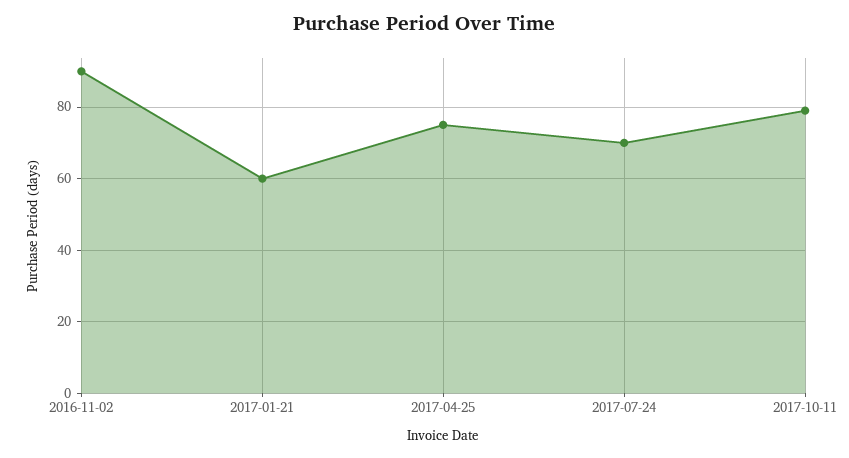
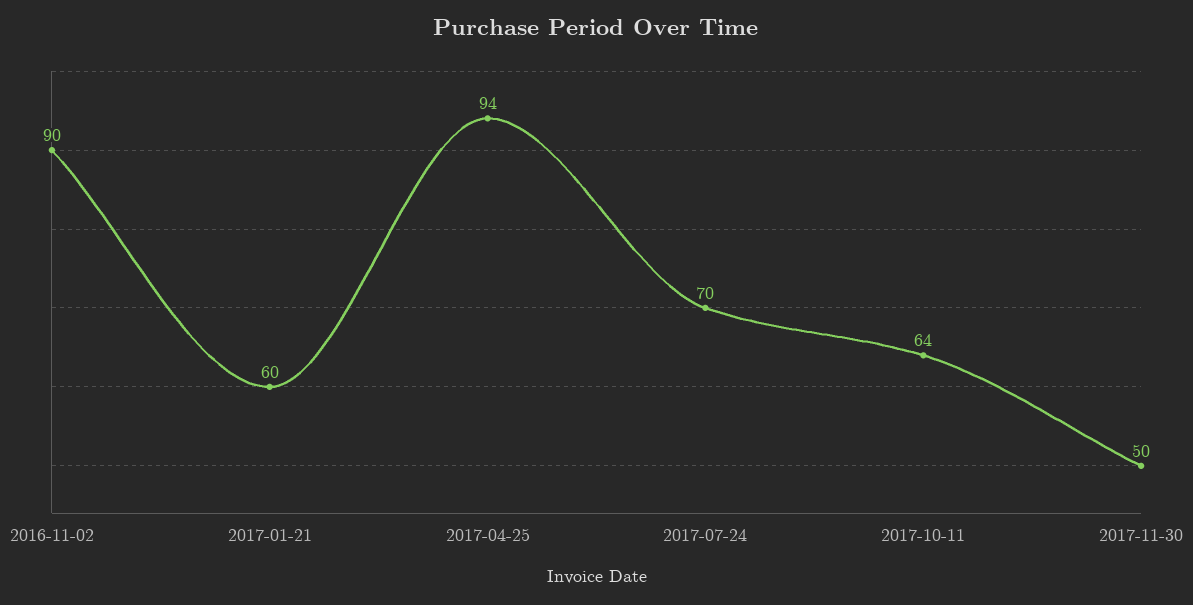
2017-04-25: 75 -> 94
2017-10-11: 80 -> 64
2017-11-30: none -> 50

